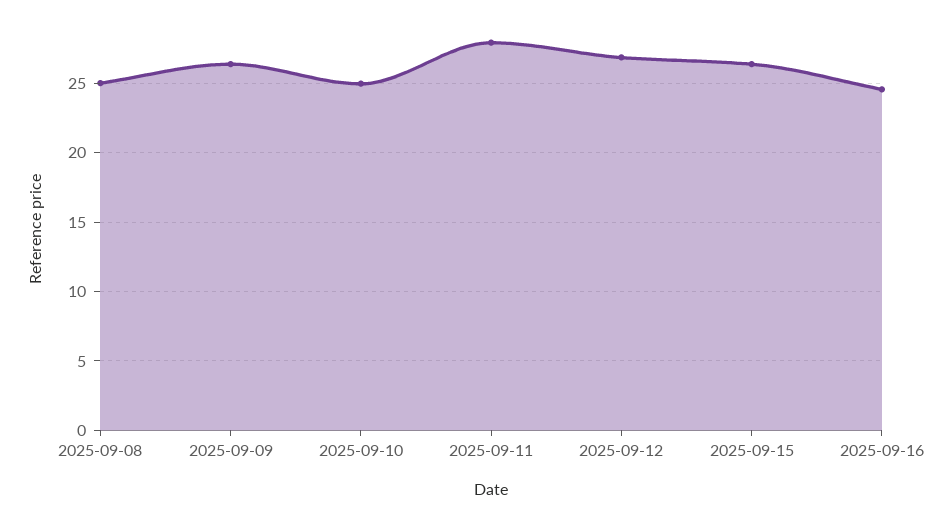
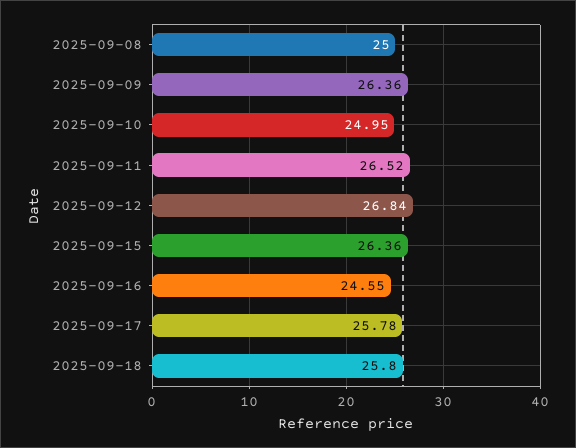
2025-09-11: 28 -> 26.52
2025-09-17: none -> 25.78
2025-09-18: none -> 25.8

